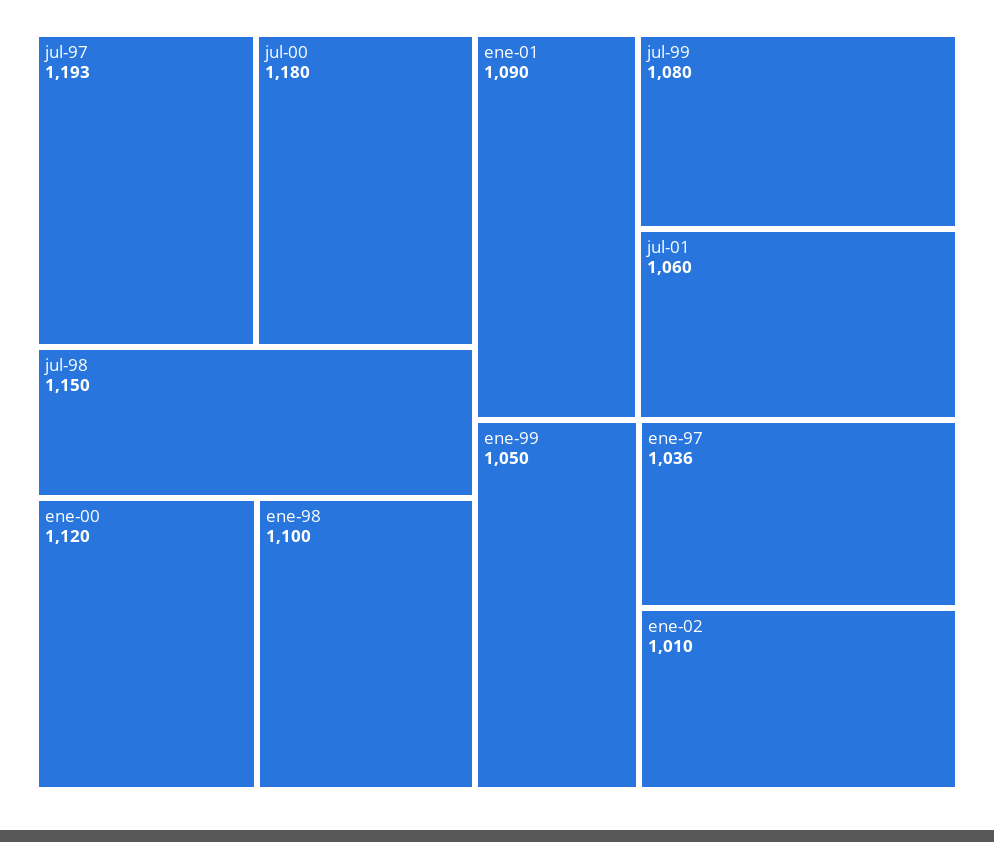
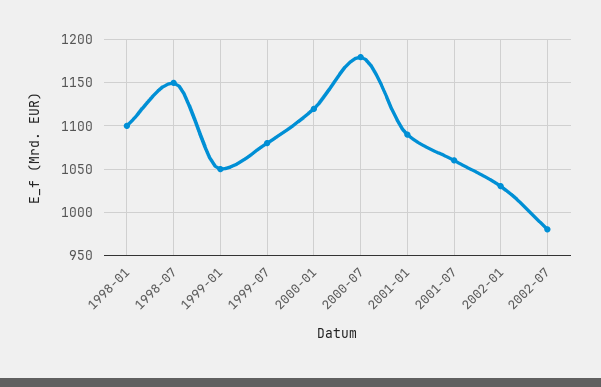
jul-97: 1193 -> none
ene-97: 1036 -> none
ene-02: 1010 -> 1030
2002-07: none -> 980

